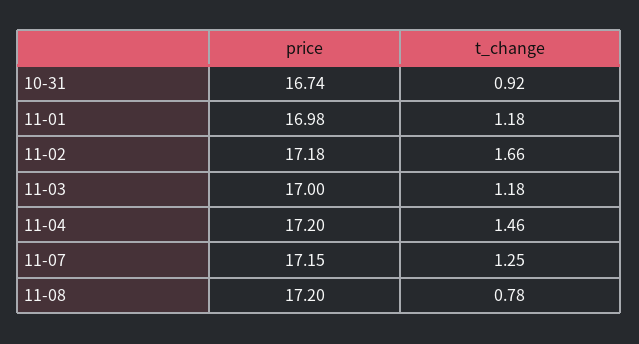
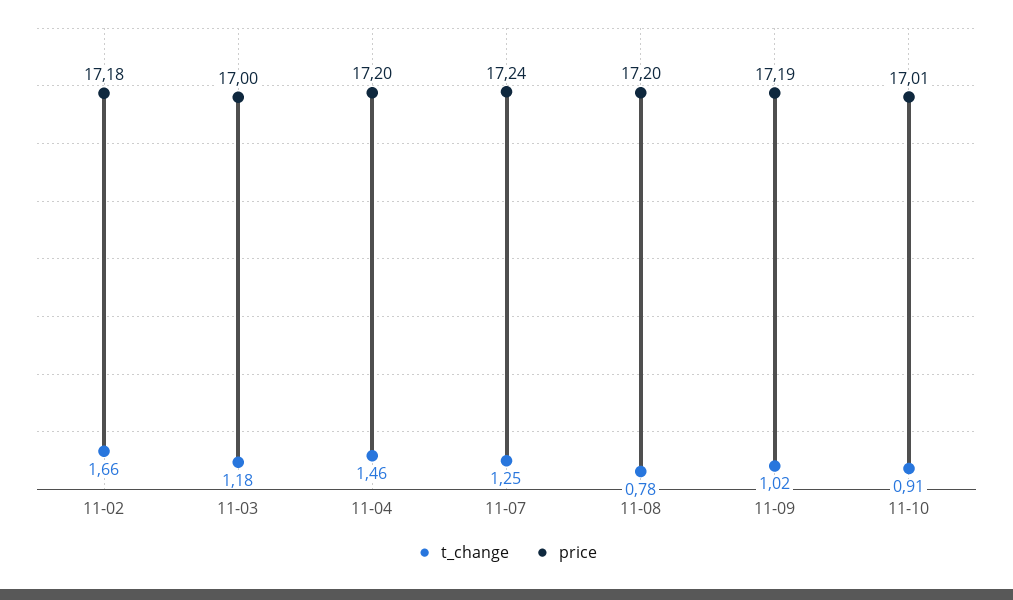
price, 10-31: 16.74 -> none
t_change, 10-31: 0.92 -> none
price, 11-01: 16.98 -> none
t_change, 11-01: 1.18 -> none
price, 11-07: 17.15 -> 17.24
t_change, 11-09: none -> 1.02
price, 11-09: none -> 17.19
t_change, 11-10: none -> 0.91
price, 11-10: none -> 17.01

